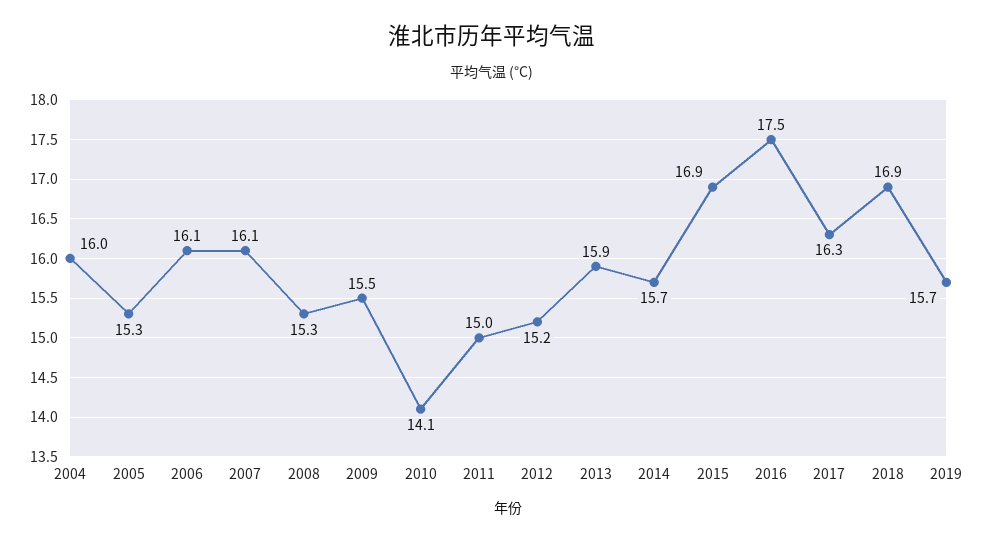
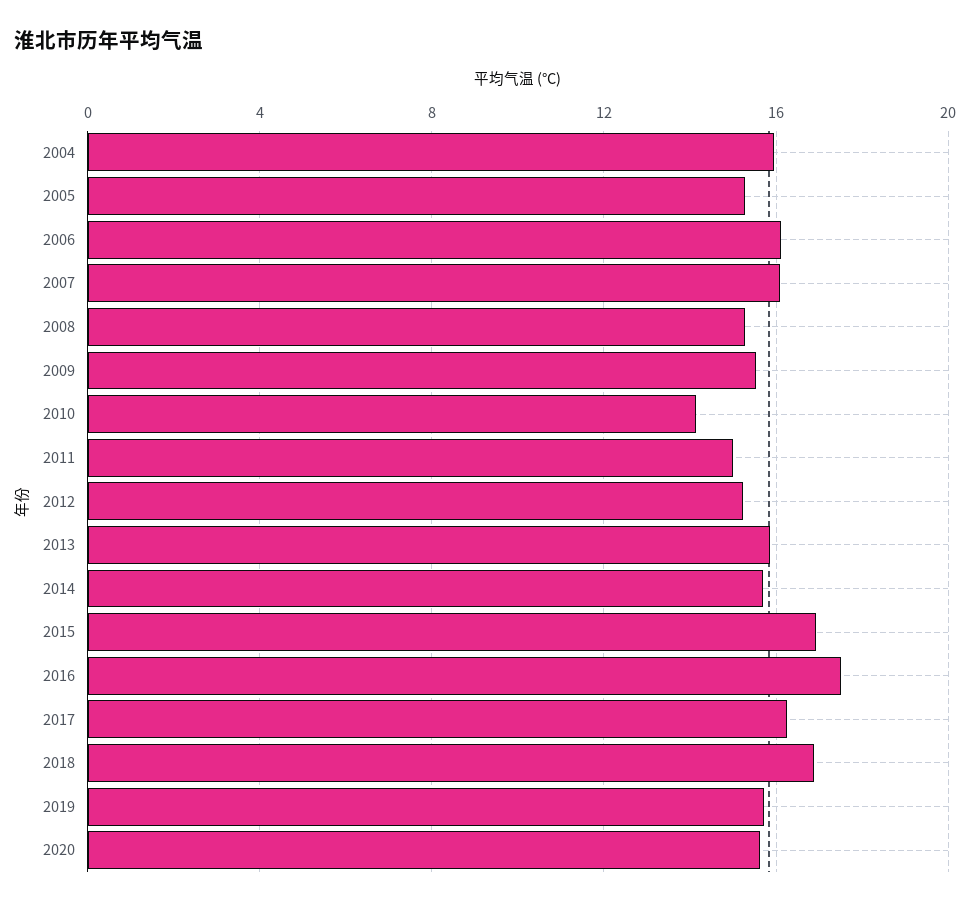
2020: none -> 15.5

